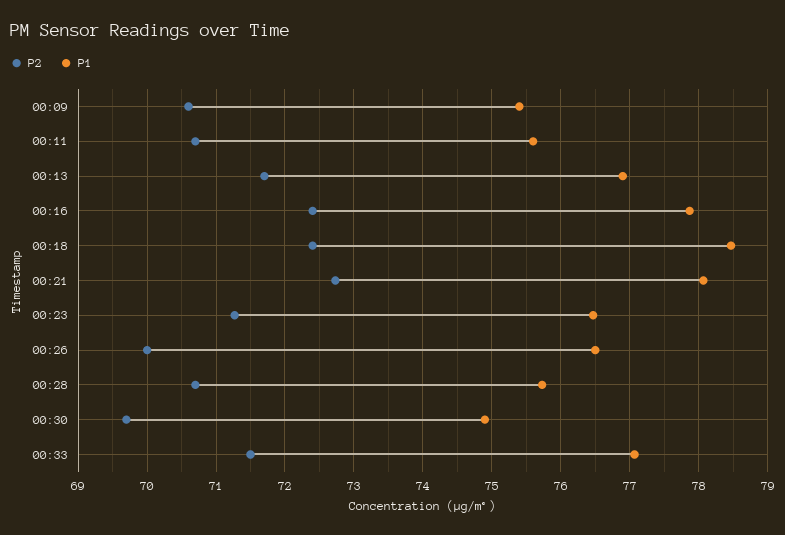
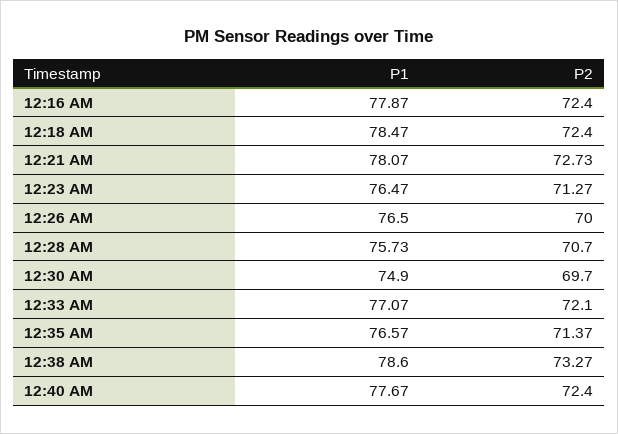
P2, 00:09: 70.6 -> none
P1, 00:09: 75.4 -> none
P2, 00:11: 70.7 -> none
P1, 00:11: 75.6 -> none
P2, 00:13: 71.7 -> none
P1, 00:13: 76.9 -> none
P2, 00:33: 71.5 -> 72.1
P1, 12:35 AM: none -> 76.57
P2, 12:35 AM: none -> 71.37
P1, 12:38 AM: none -> 78.6
P2, 12:38 AM: none -> 73.27
P1, 12:40 AM: none -> 77.67
P2, 12:40 AM: none -> 72.4

